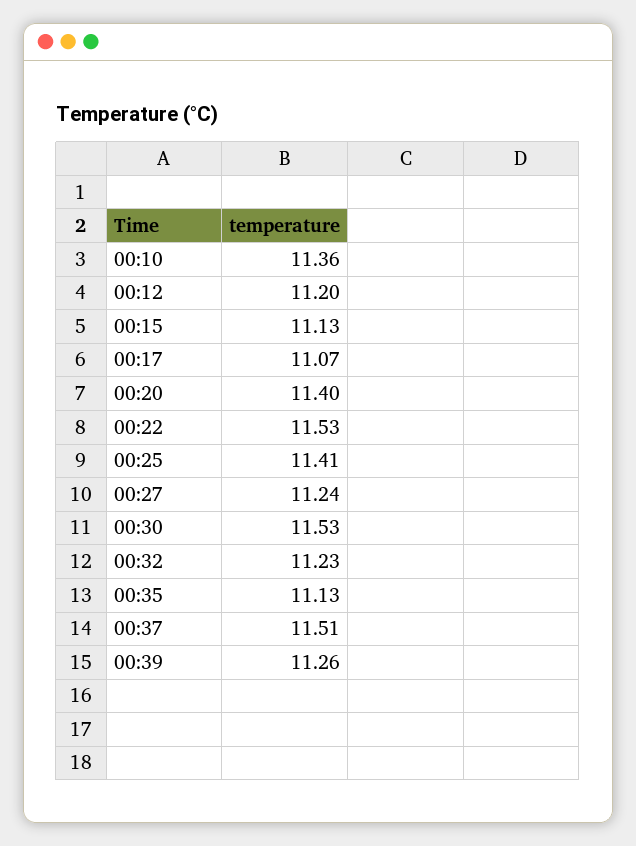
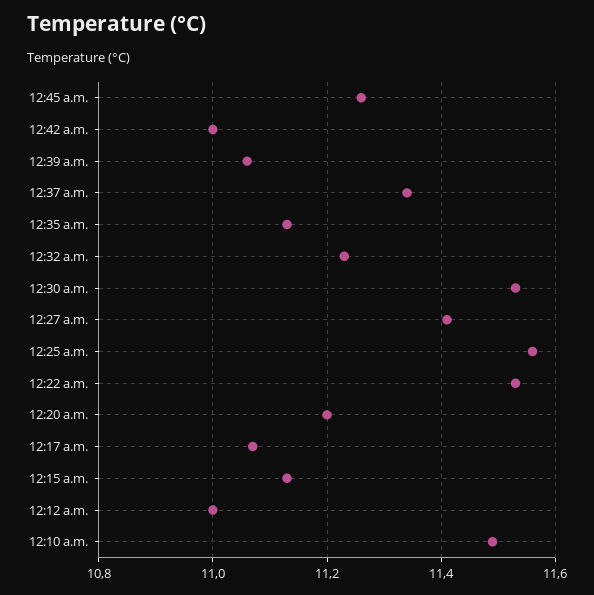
00:10: 11.36 -> 11.5
00:12: 11.2 -> 11
00:20: 11.4 -> 11.2
00:25: 11.41 -> 11.55
00:27: 11.24 -> 11.4
00:37: 11.51 -> 11.35
00:39: 11.26 -> 11.05
12:45 a.m.: none -> 11.25
12:42 a.m.: none -> 11

